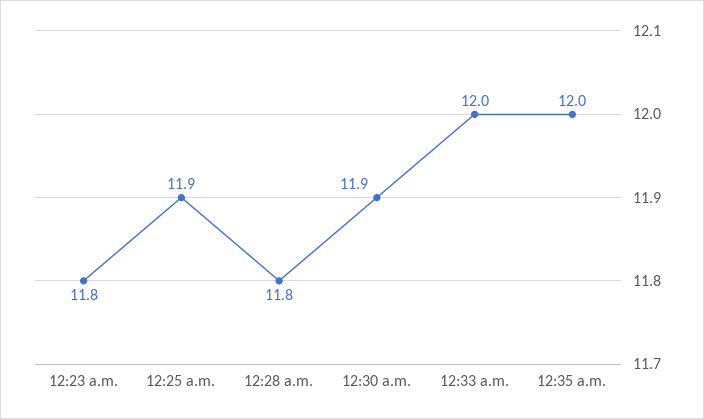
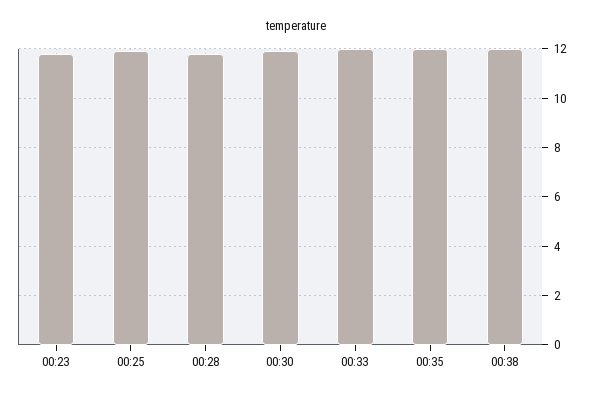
00:38: none -> 12

